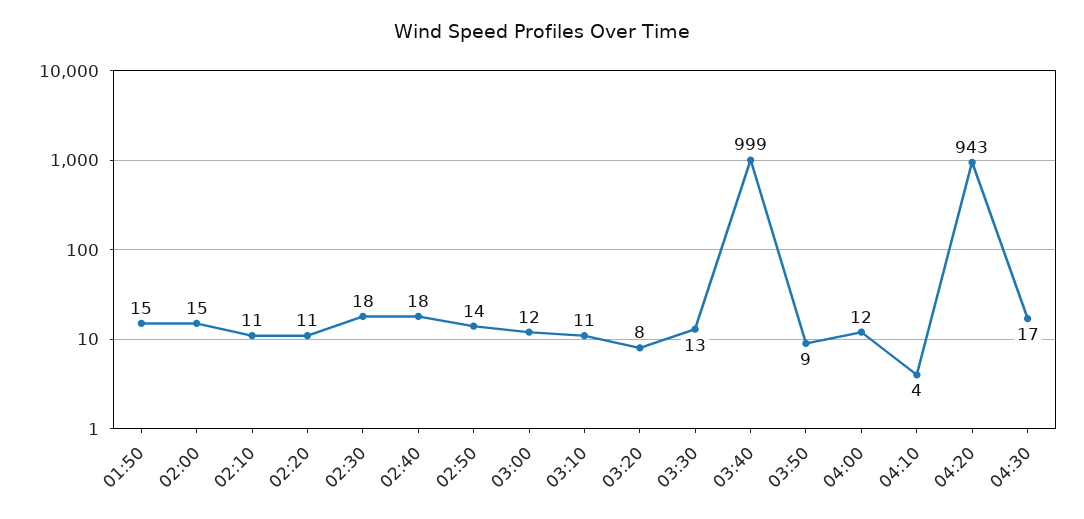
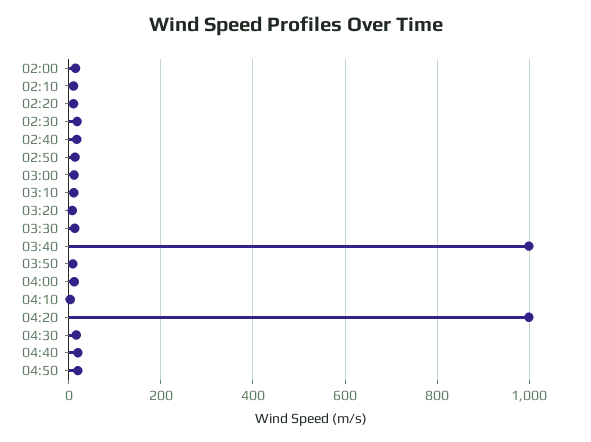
01:50: 15 -> none
04:20: 943 -> 1000
04:40: none -> 20
04:50: none -> 20

